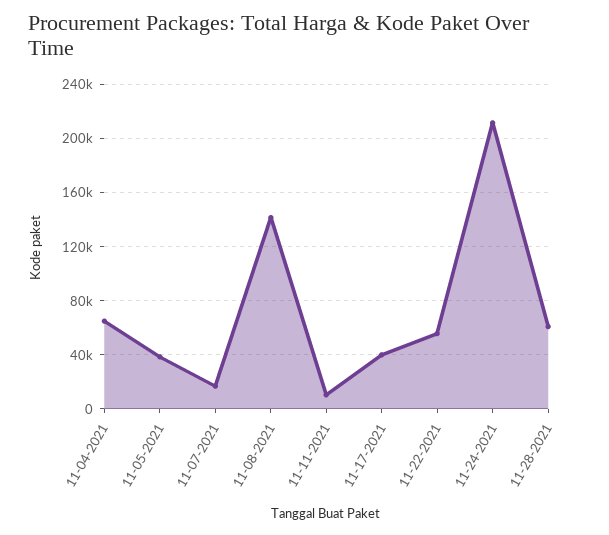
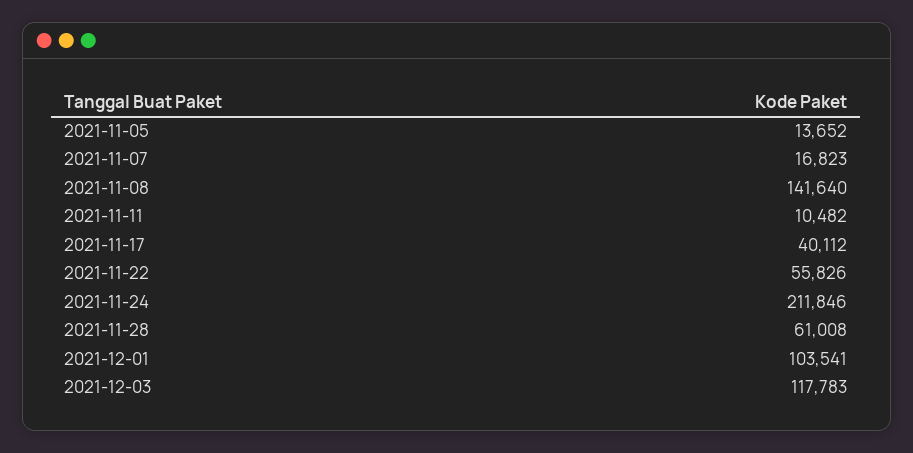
11-04-2021: 65000 -> none
11-05-2021: 40000 -> 13652
2021-12-01: none -> 103541
2021-12-03: none -> 117783

